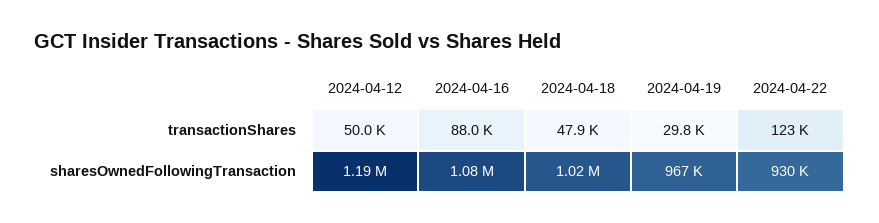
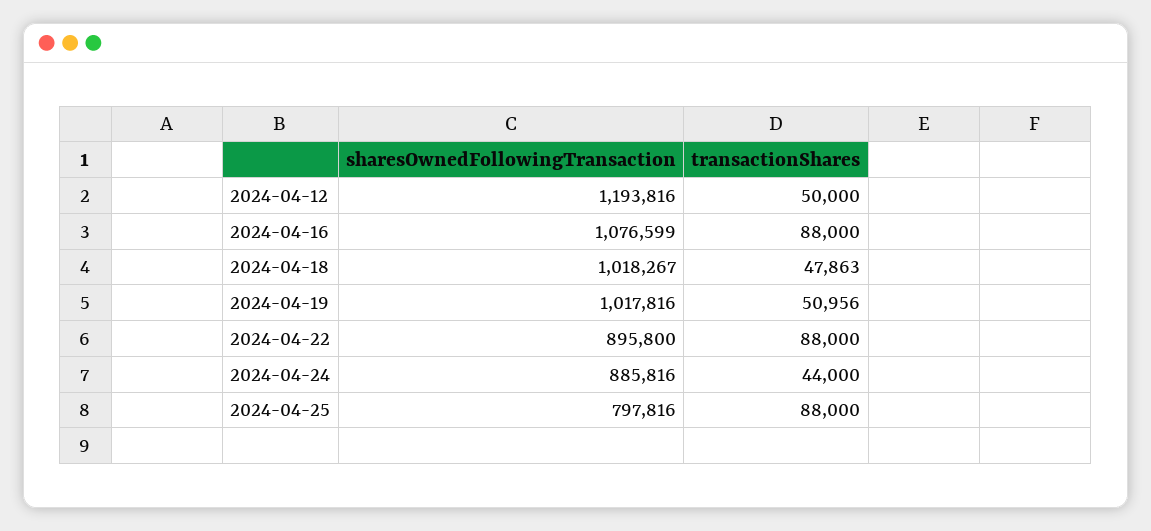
2024-04-19, transactionShares: 29800 -> 50956
2024-04-22, transactionShares: 123000 -> 88000
2024-04-19, sharesOwnedFollowingTransaction: 967000 -> 1017816
2024-04-22, sharesOwnedFollowingTransaction: 930000 -> 895800
2024-04-24, sharesOwnedFollowingTransaction: none -> 885816
2024-04-24, transactionShares: none -> 44000
2024-04-25, sharesOwnedFollowingTransaction: none -> 797816
2024-04-25, transactionShares: none -> 88000

